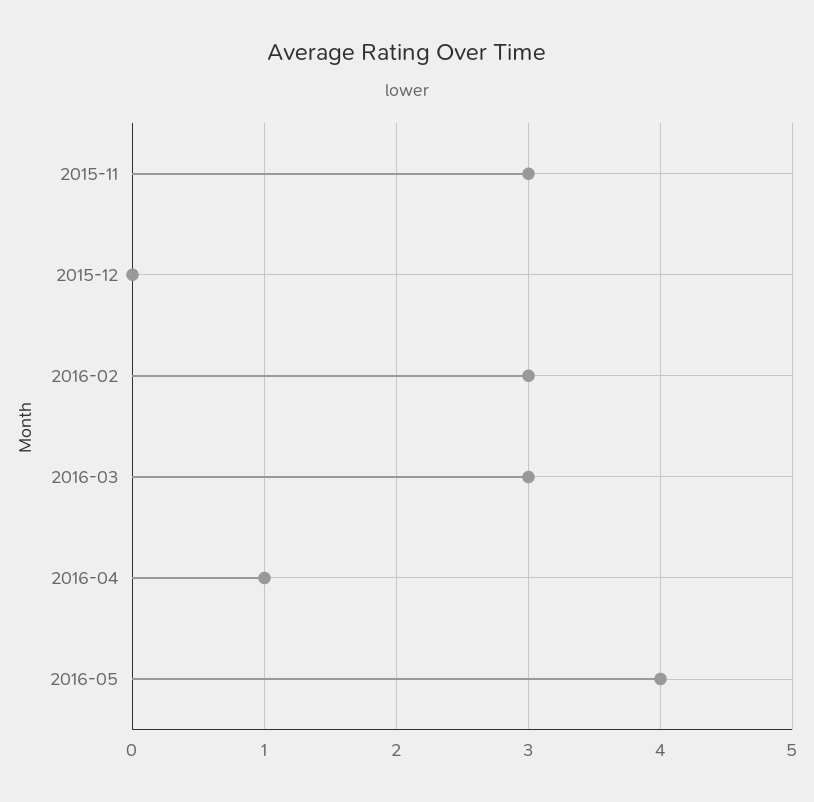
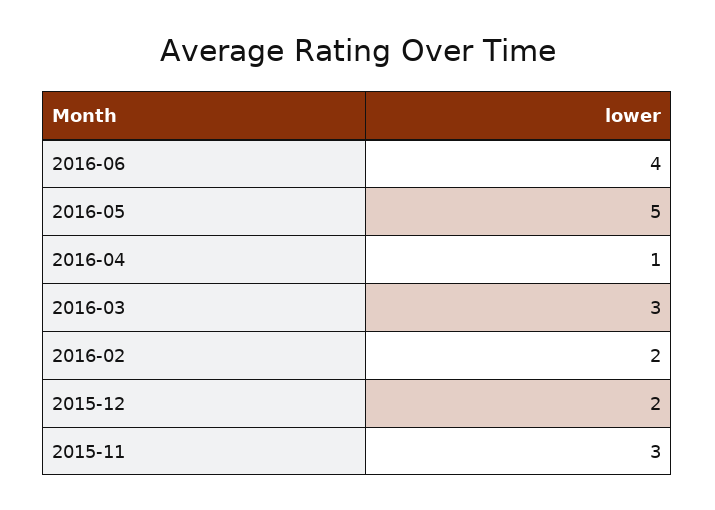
2015-12: 0 -> 2
2016-02: 3 -> 2
2016-05: 4 -> 5
2016-06: none -> 4

